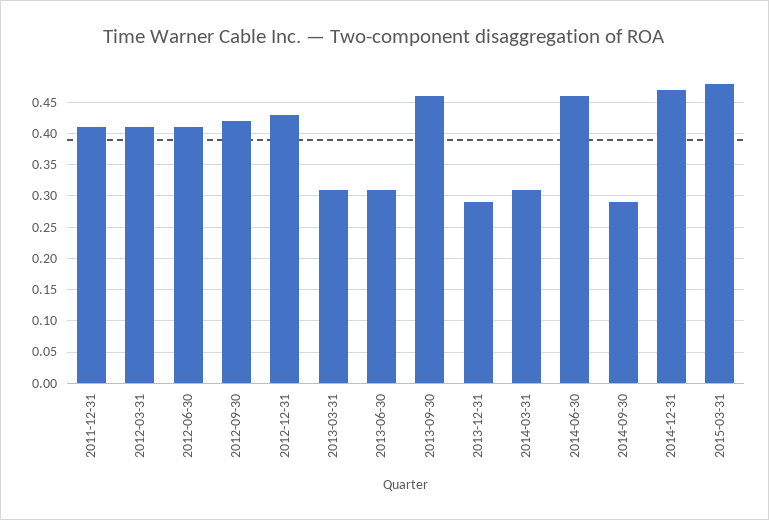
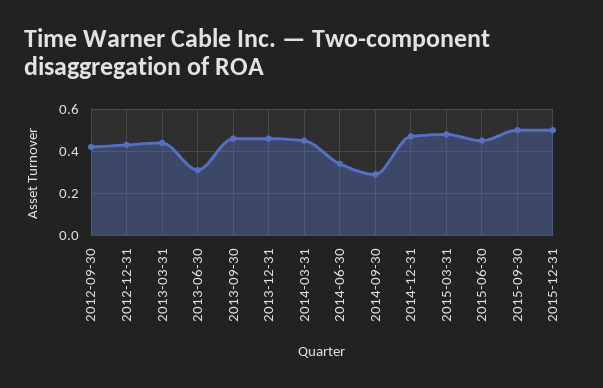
2011-12-31: 0.41 -> none
2012-03-31: 0.41 -> none
2012-06-30: 0.41 -> none
2013-03-31: 0.31 -> 0.45
2013-12-31: 0.29 -> 0.45
2014-03-31: 0.31 -> 0.45
2014-06-30: 0.46 -> 0.35
2015-06-30: none -> 0.45
2015-09-30: none -> 0.5
2015-12-31: none -> 0.5

